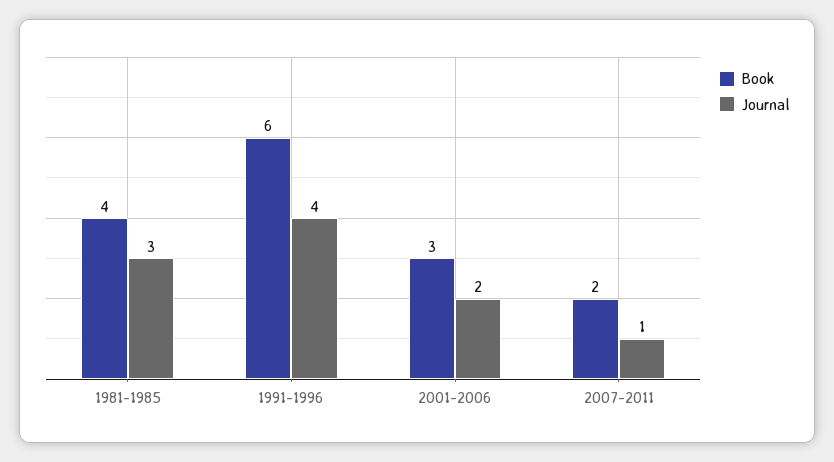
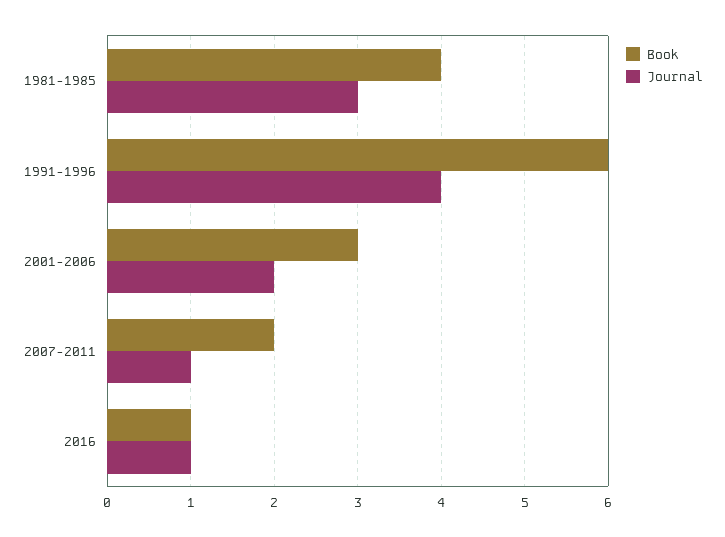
Book, 2016: none -> 1
Journal, 2016: none -> 1

